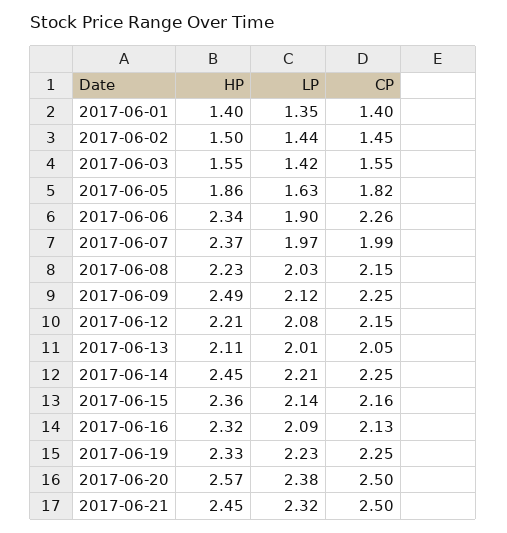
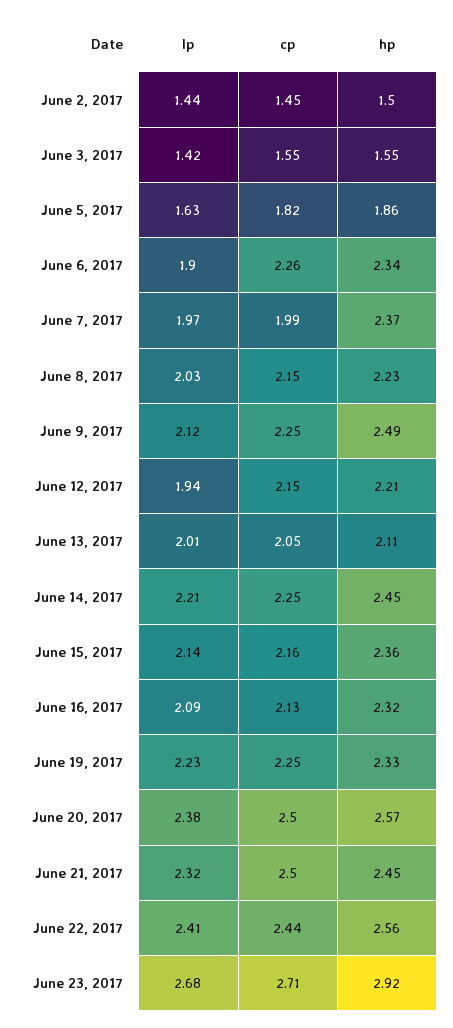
HP, 2017-06-01: 1.4 -> none
LP, 2017-06-01: 1.35 -> none
CP, 2017-06-01: 1.4 -> none
LP, 2017-06-12: 2.08 -> 1.94
LP, June 22, 2017: none -> 2.41
CP, June 22, 2017: none -> 2.44
HP, June 22, 2017: none -> 2.56
LP, June 23, 2017: none -> 2.68
CP, June 23, 2017: none -> 2.71
HP, June 23, 2017: none -> 2.92

